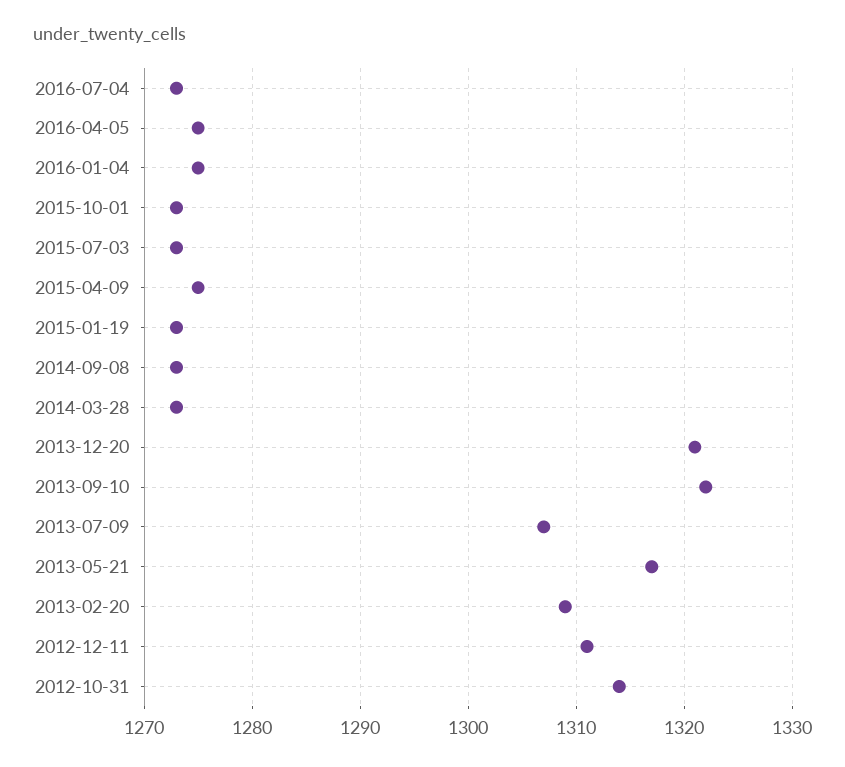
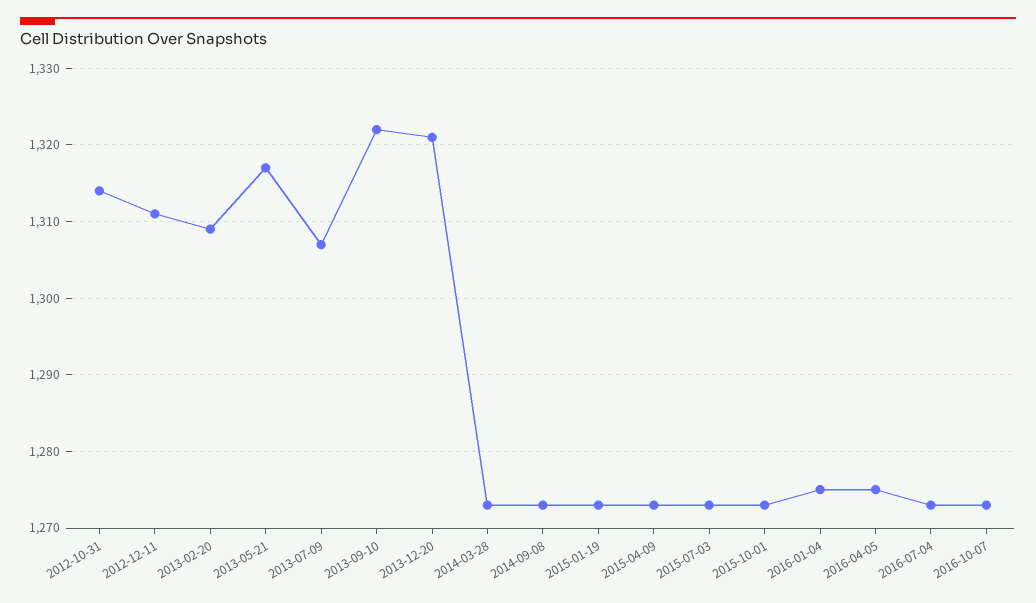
2015-04-09: 1275 -> 1273
2016-10-07: none -> 1273

